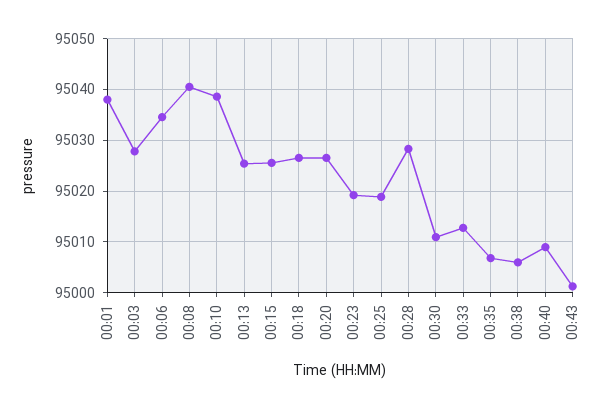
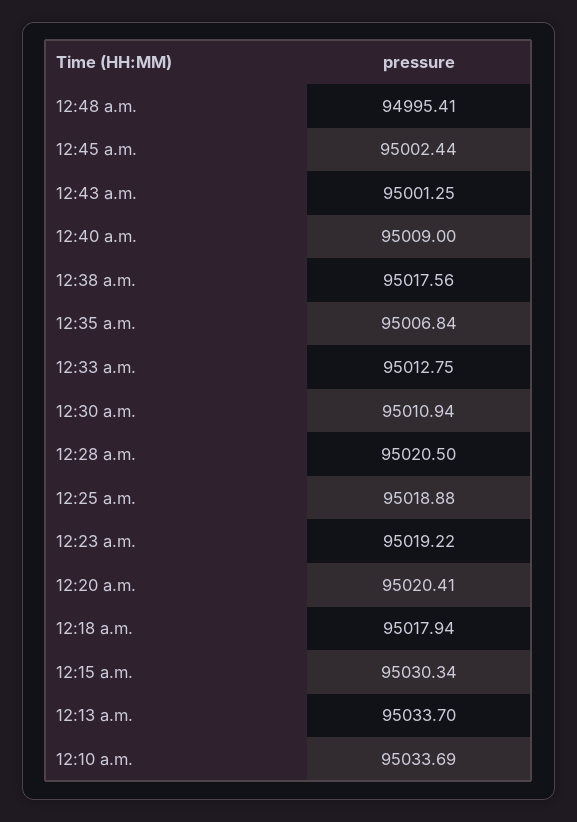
00:01: 95038 -> none
00:03: 95028 -> none
00:06: 95034 -> none
00:08: 95040 -> none
00:10: 95038 -> 95033.69
00:13: 95026 -> 95033.7
00:15: 95026 -> 95030.34
00:18: 95026 -> 95017.94
00:20: 95026 -> 95020.41
00:28: 95028 -> 95020.5
00:38: 95006 -> 95017.56
12:48 a.m.: none -> 94995.41
12:45 a.m.: none -> 95002.44

